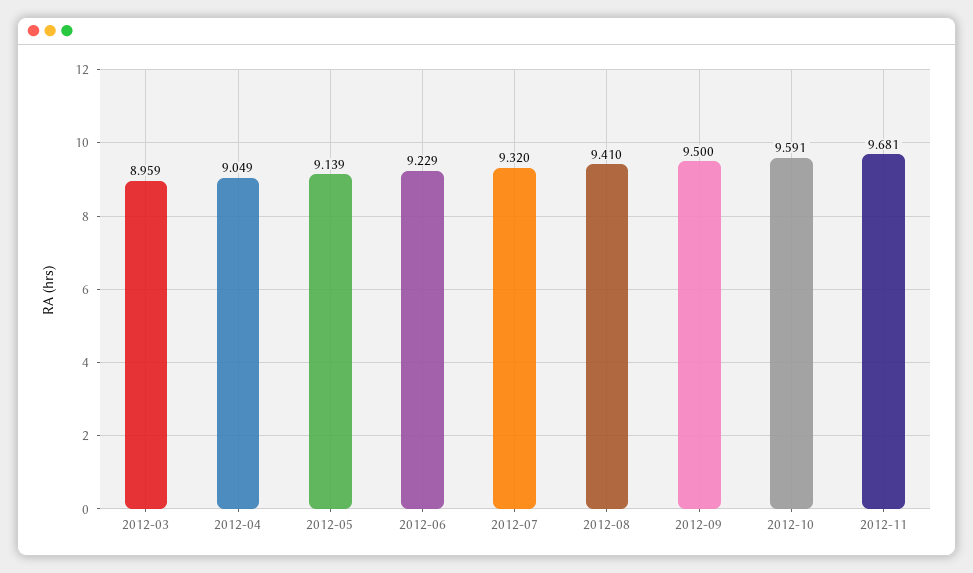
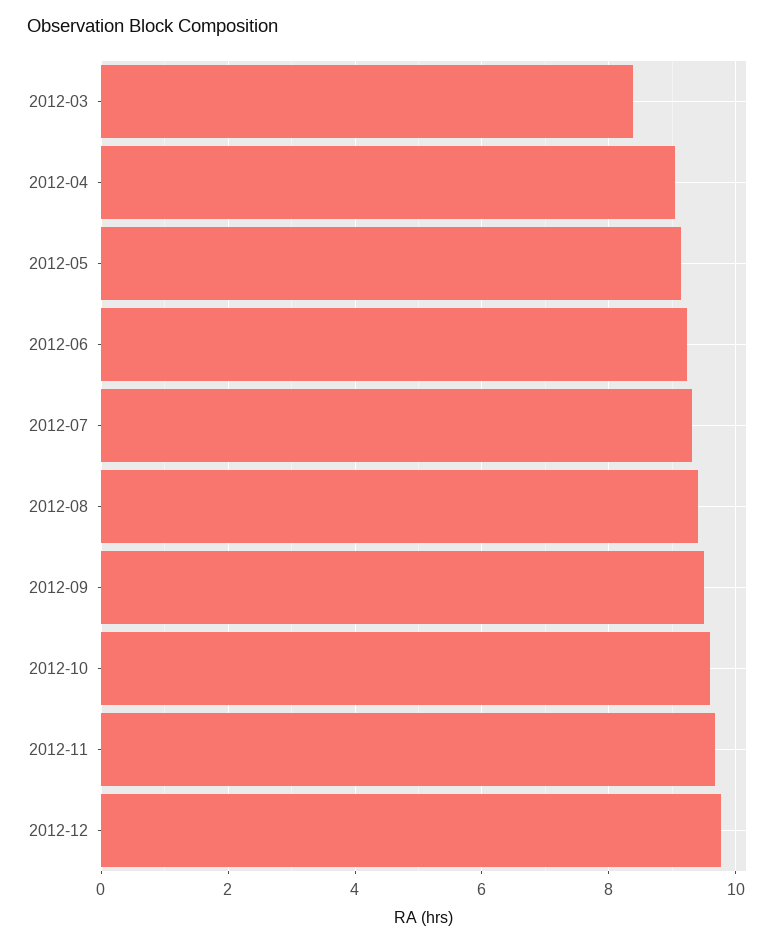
2012-03: 8.959 -> 8.4
2012-12: none -> 9.8

